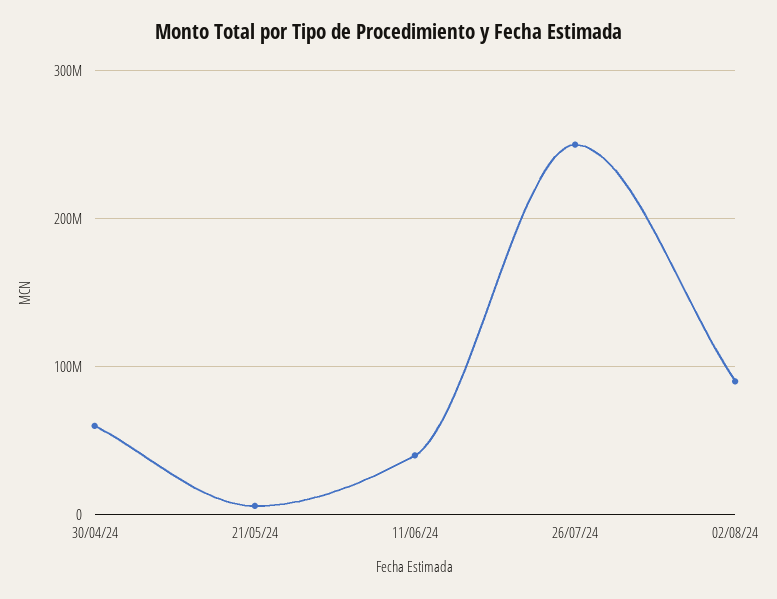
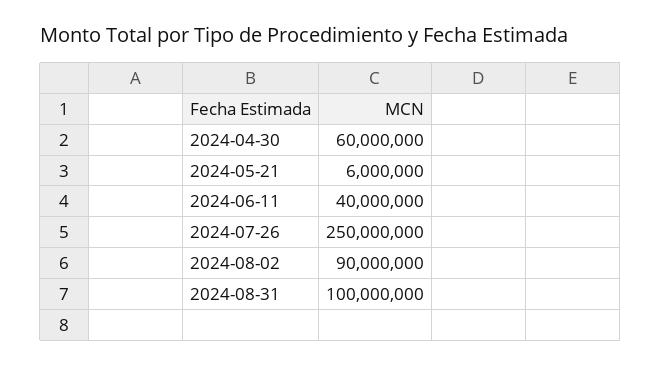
2024-08-31: none -> 100000000

